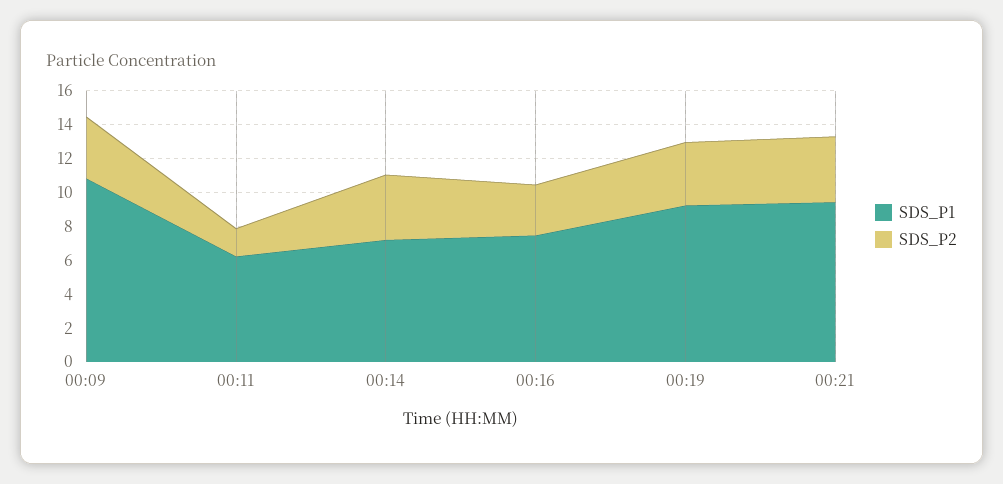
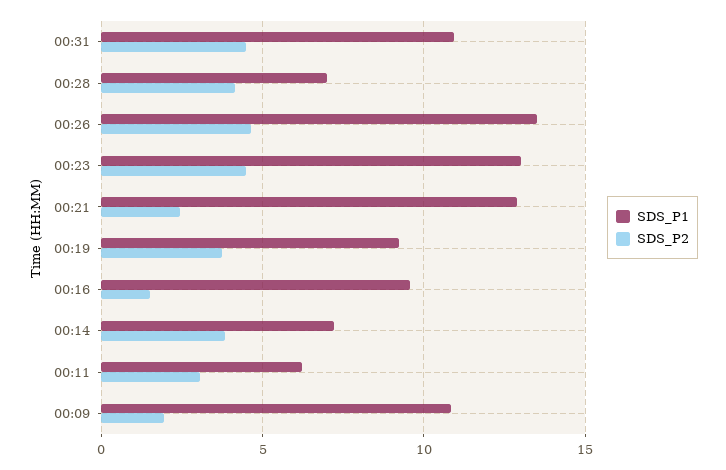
SDS_P2, 00:09: 3.5 -> 2
SDS_P2, 00:11: 1.5 -> 3
SDS_P1, 00:16: 7.5 -> 9.5
SDS_P2, 00:16: 3 -> 1.5
SDS_P1, 00:21: 9.5 -> 13
SDS_P2, 00:21: 4 -> 2.5
SDS_P1, 00:31: none -> 11
SDS_P2, 00:31: none -> 4.5
SDS_P1, 00:28: none -> 7
SDS_P2, 00:28: none -> 4
SDS_P1, 00:26: none -> 13.5
SDS_P2, 00:26: none -> 4.5
SDS_P1, 00:23: none -> 13
SDS_P2, 00:23: none -> 4.5

